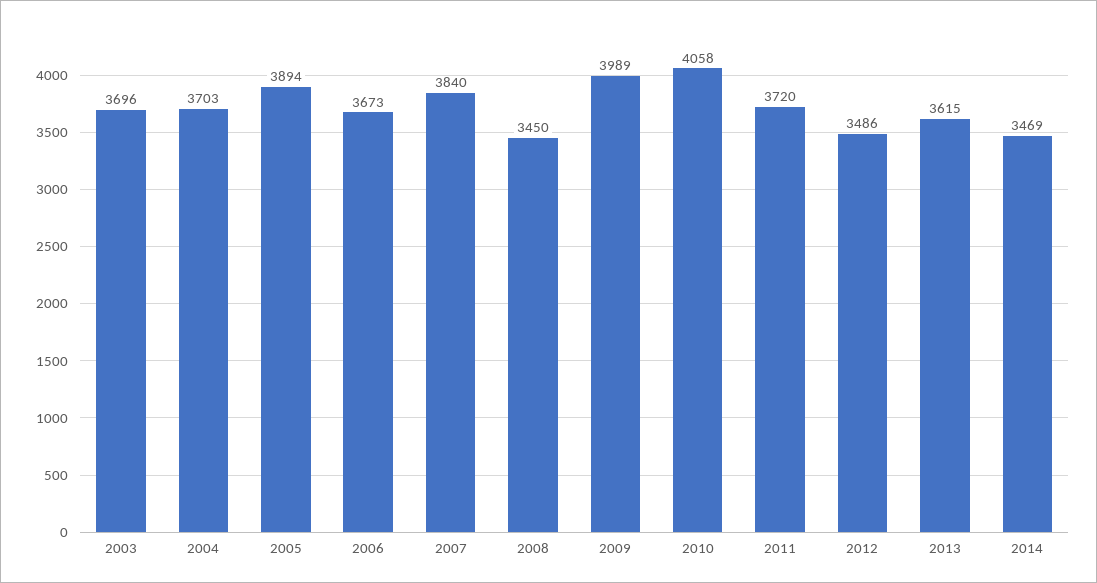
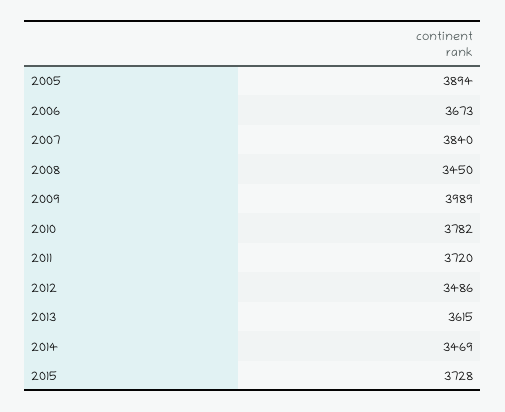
2003: 3696 -> none
2004: 3703 -> none
2010: 4058 -> 3782
2015: none -> 3728

